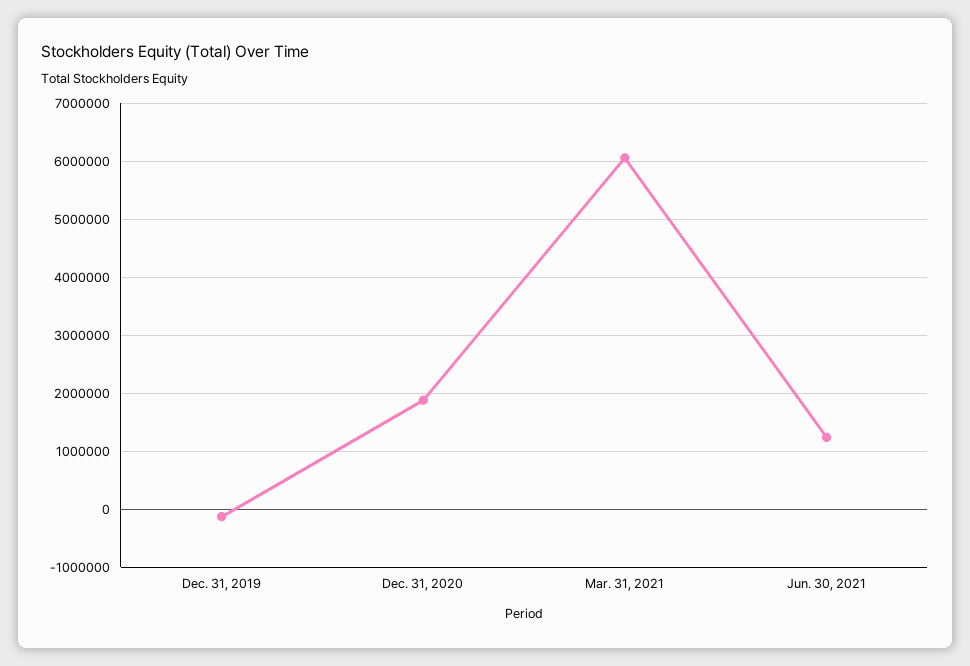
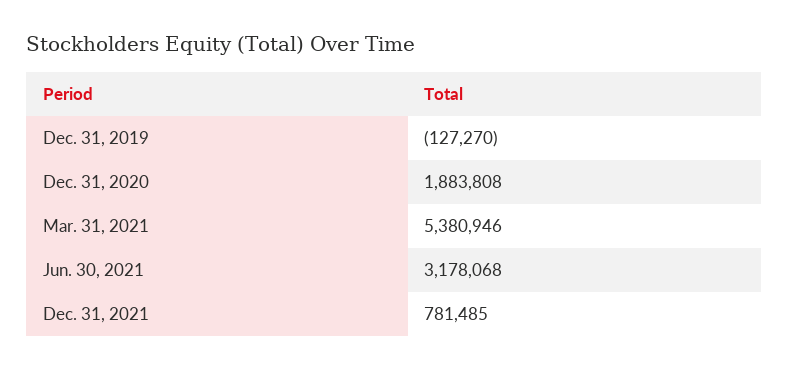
Mar. 31, 2021: 6000000 -> 5380946
Jun. 30, 2021: 1200000 -> 3178068
Dec. 31, 2021: none -> 781485

